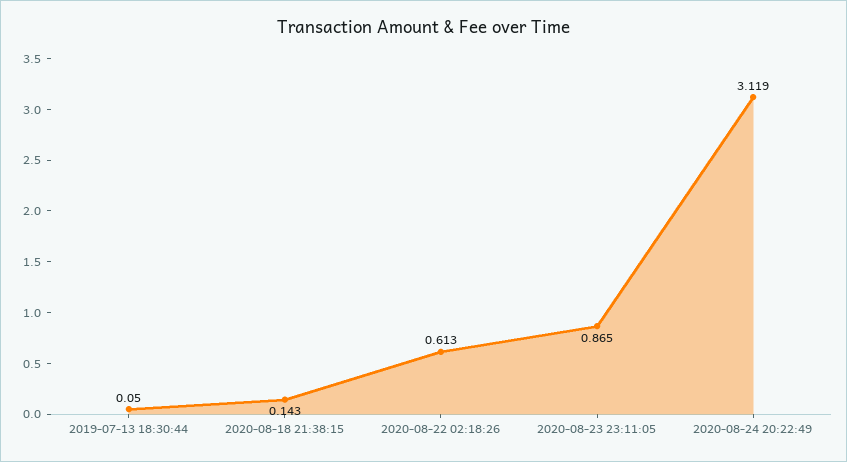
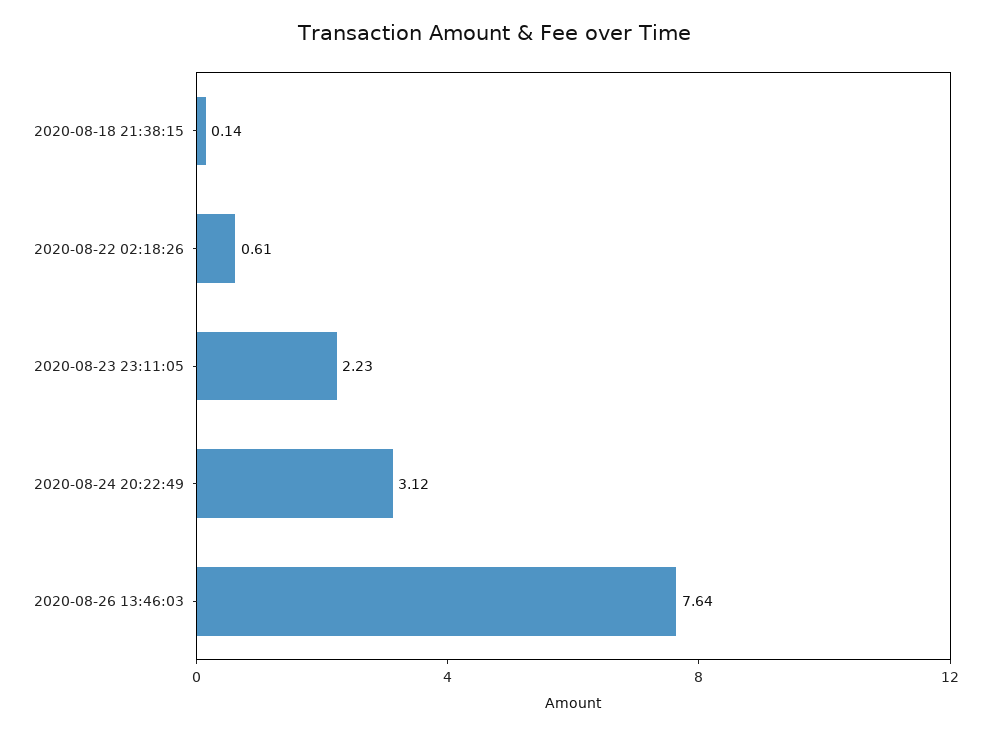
2019-07-13 18:30:44: 0.05 -> none
2020-08-23 23:11:05: 0.865 -> 2.23
2020-08-26 13:46:03: none -> 7.64

